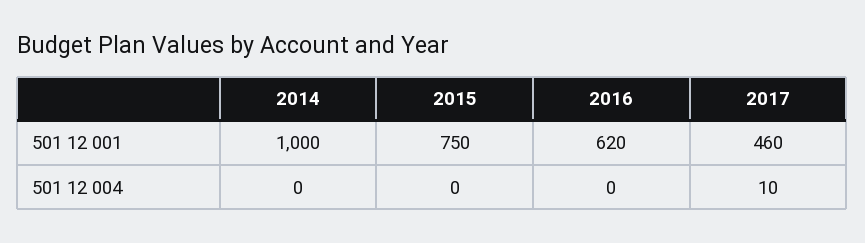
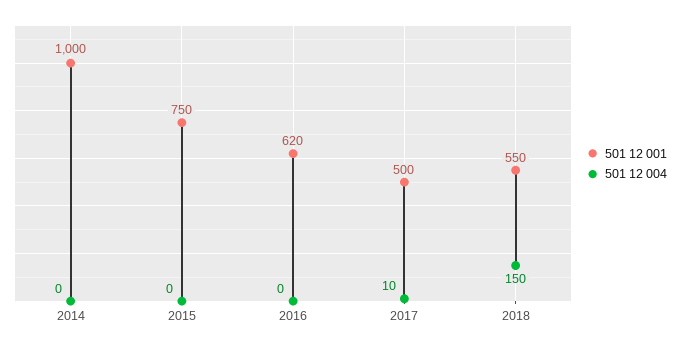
501 12 001, 2017: 460 -> 500
501 12 001, 2018: none -> 550
501 12 004, 2018: none -> 150

